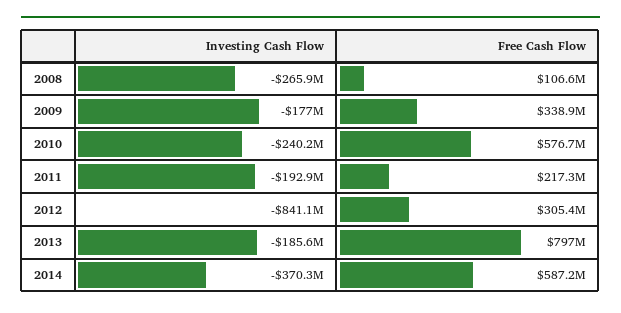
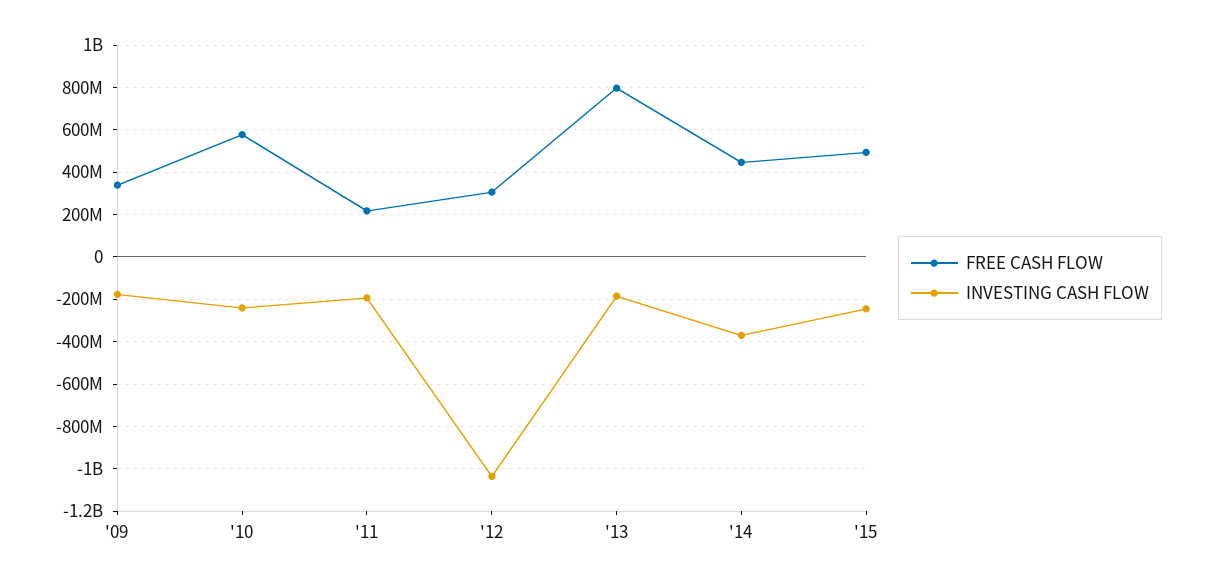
Investing Cash Flow, 2008: -265900000 -> none
Free Cash Flow, 2008: 106600000 -> none
Investing Cash Flow, 2012: -841100000 -> -1050000000
Free Cash Flow, 2014: 587200000 -> 450000000
Free Cash Flow, '15: none -> 500000000
Investing Cash Flow, '15: none -> -250000000

